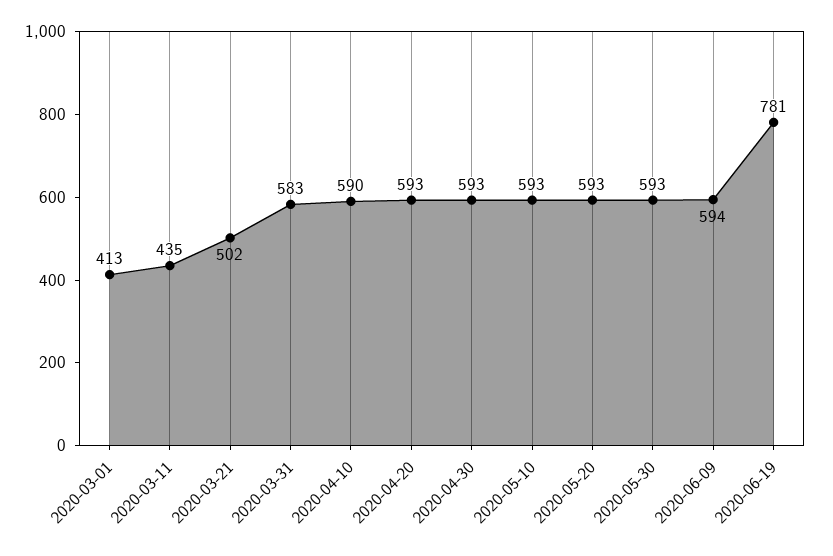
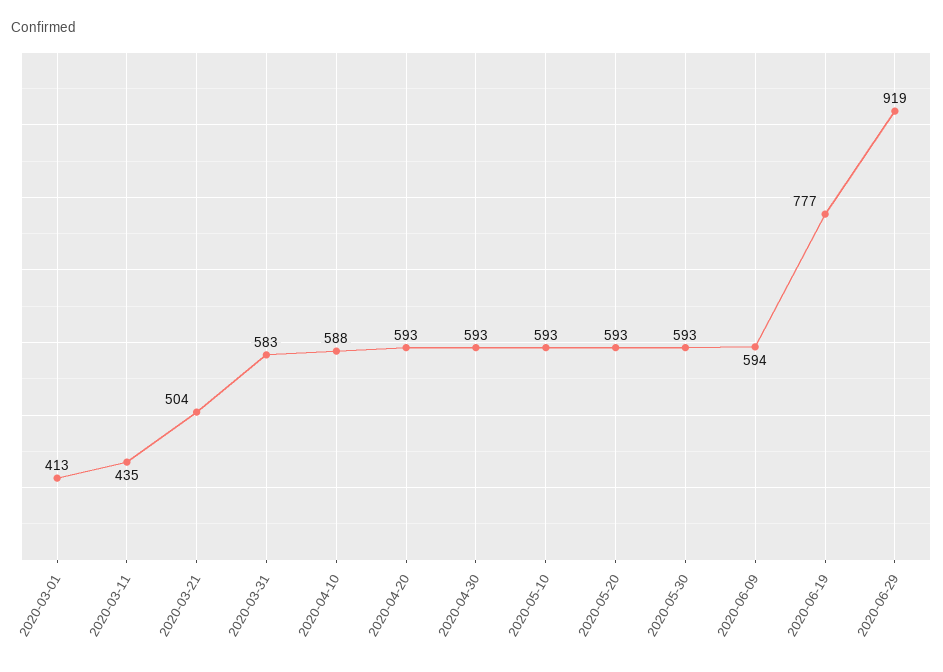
2020-03-21: 502 -> 504
2020-04-10: 590 -> 588
2020-06-19: 781 -> 777
2020-06-29: none -> 919

